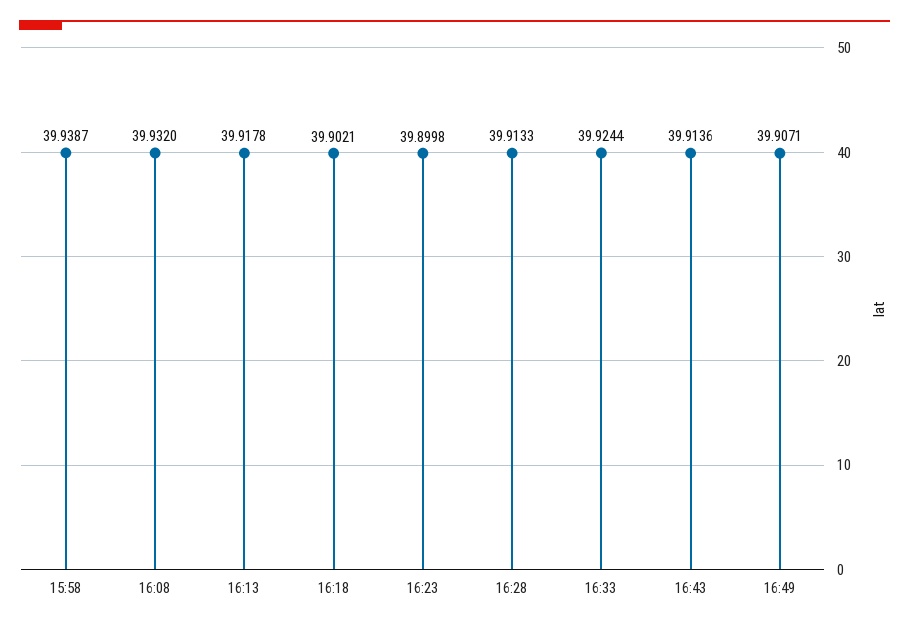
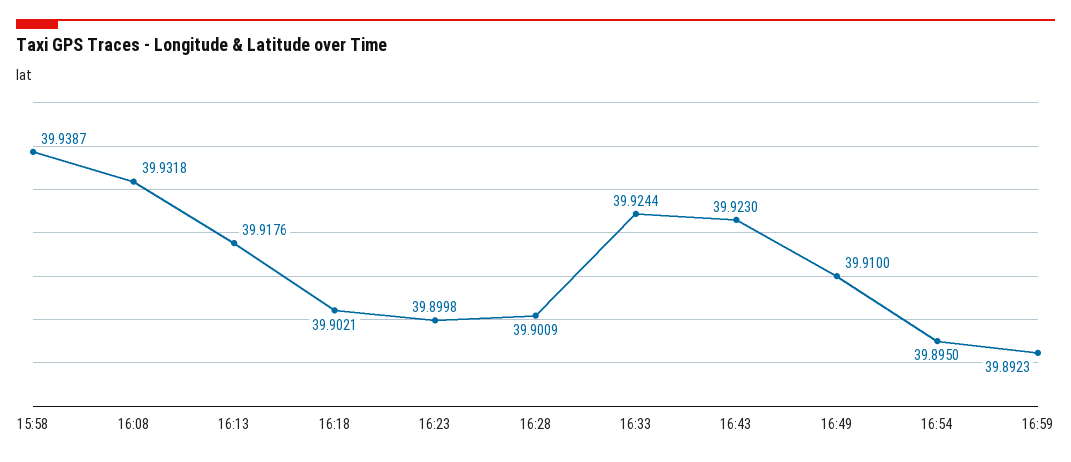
16:08: 39.932 -> 39.9318
16:13: 39.9178 -> 39.9176
16:28: 39.9133 -> 39.9009
16:43: 39.9136 -> 39.923
16:49: 39.9071 -> 39.91
16:54: none -> 39.895
16:59: none -> 39.8923

